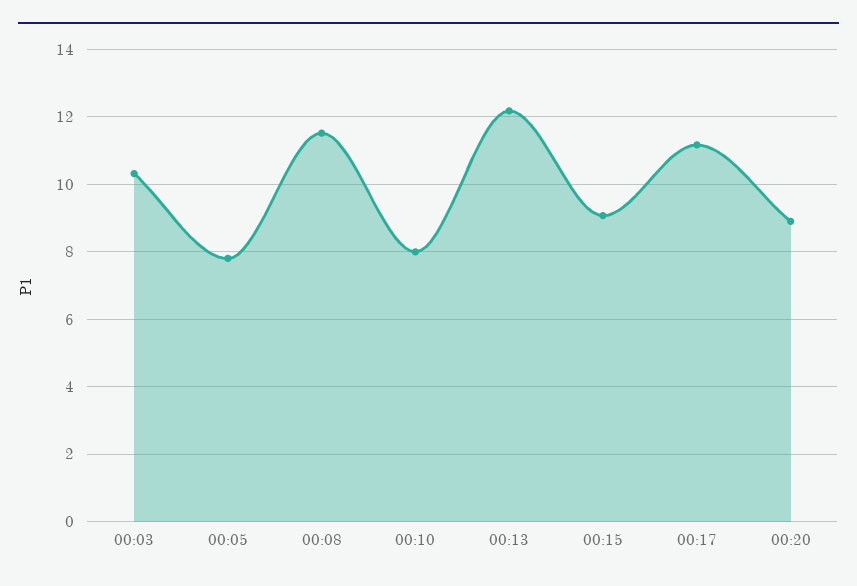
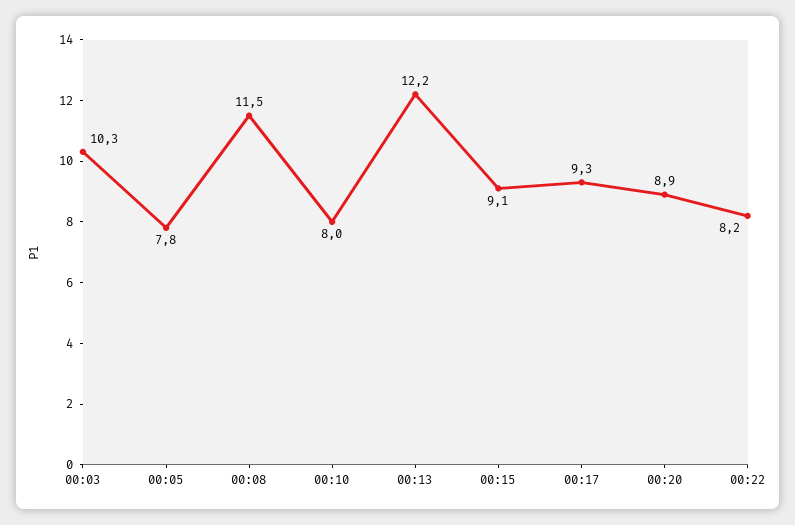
00:17: 11.2 -> 9.3
00:22: none -> 8.2

